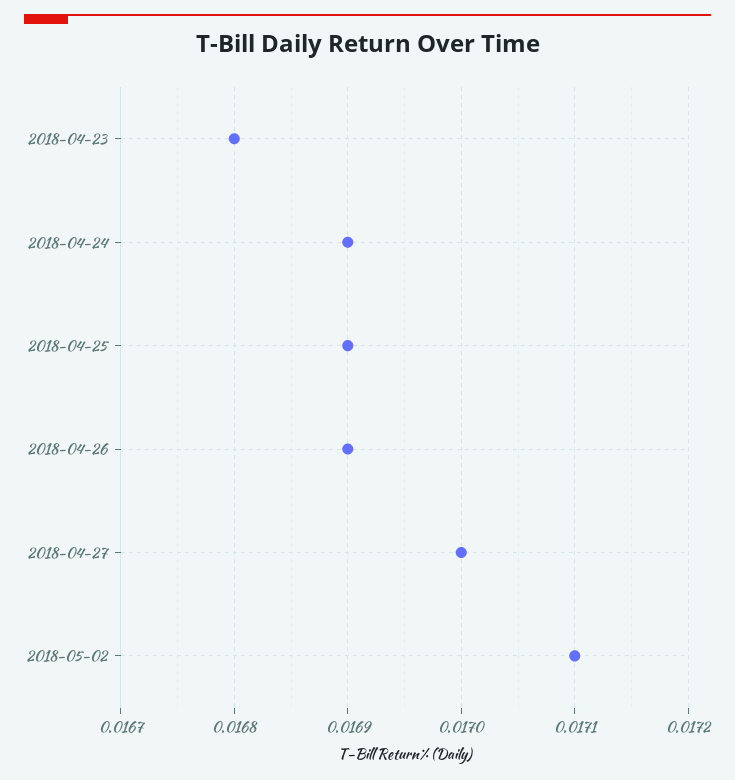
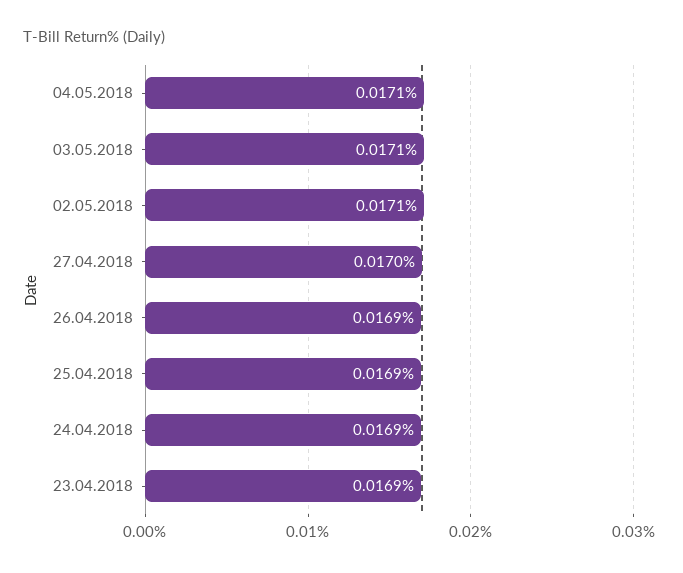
2018-04-23: 0.0168 -> 0.0169
04.05.2018: none -> 0.0171
03.05.2018: none -> 0.0171

